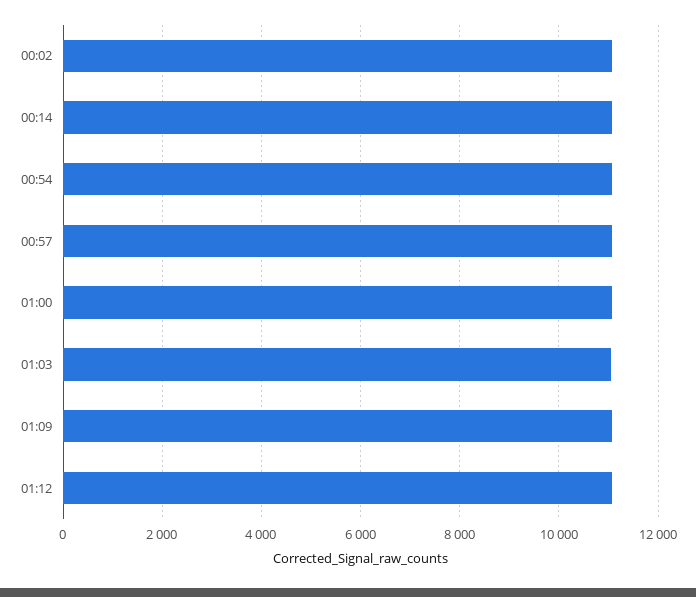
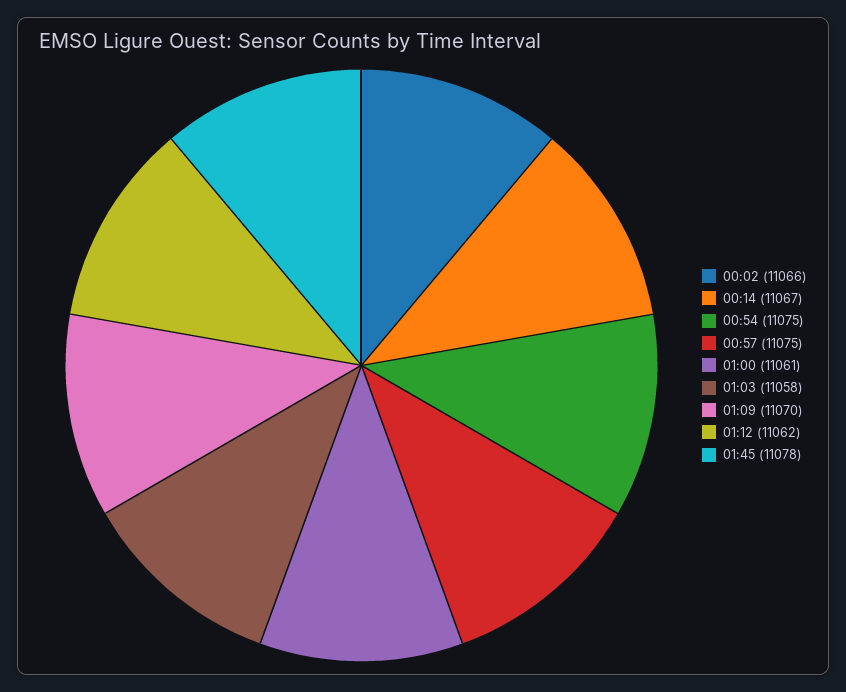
01:45: none -> 11078

